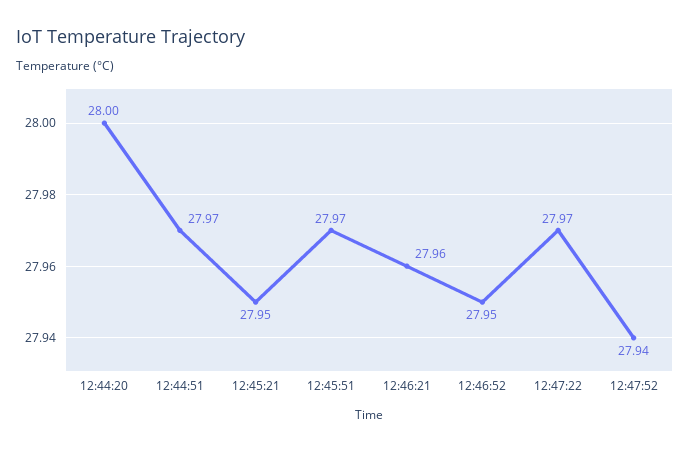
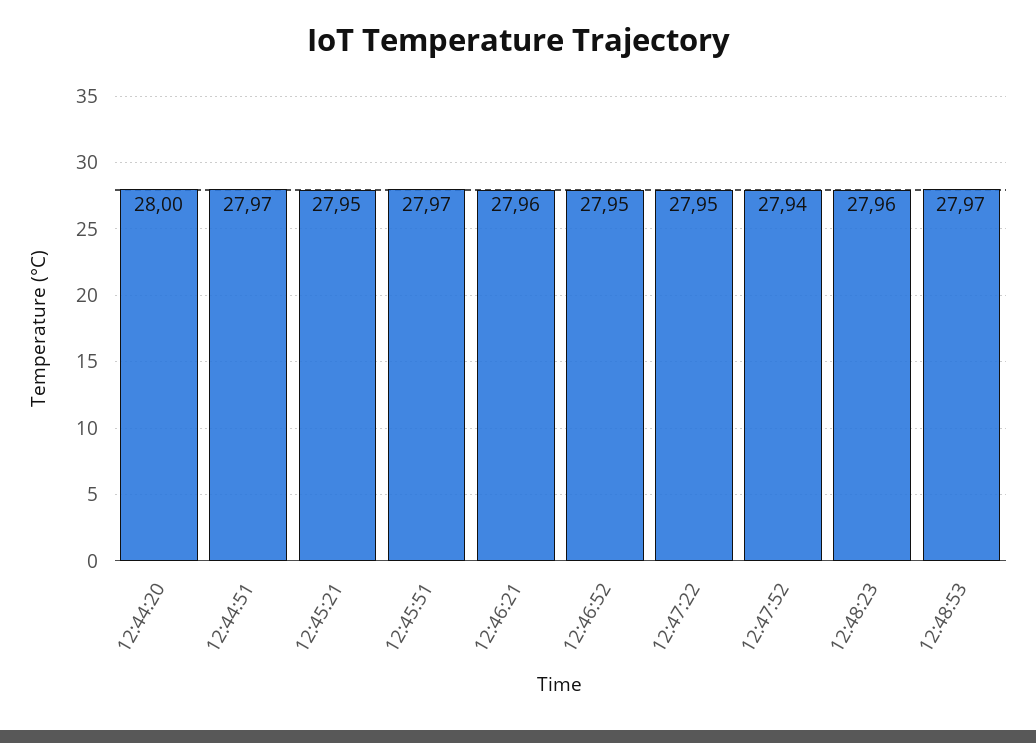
12:47:22: 27.97 -> 27.95
12:48:23: none -> 27.96
12:48:53: none -> 27.97

